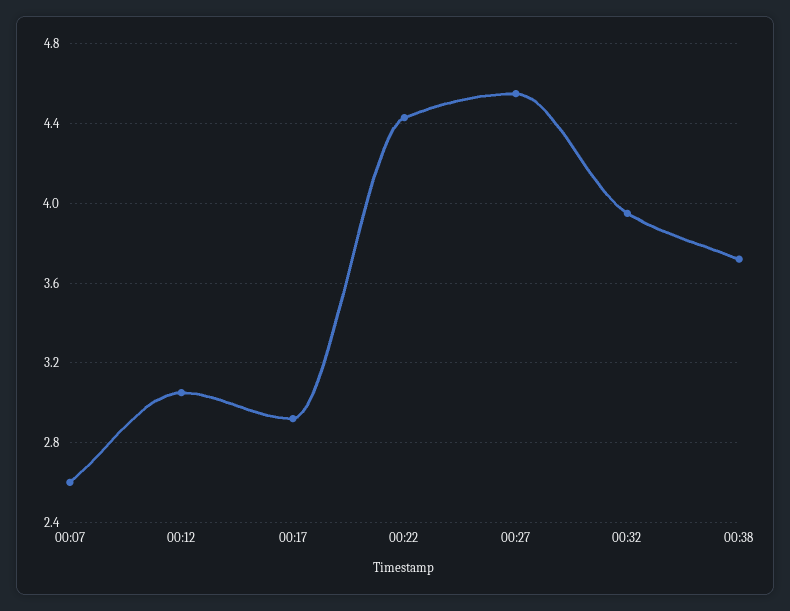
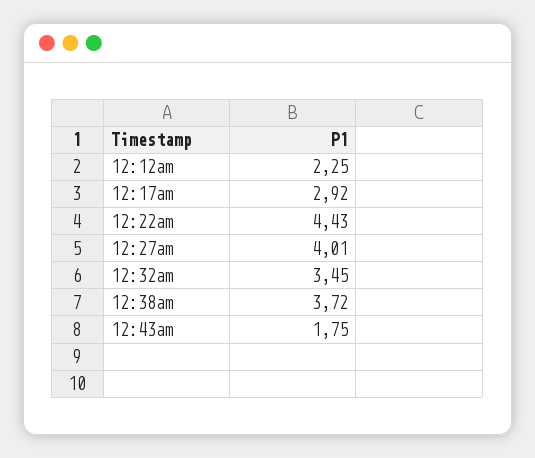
00:07: 2.6 -> none
00:12: 3.05 -> 2.25
00:27: 4.55 -> 4.01
00:32: 3.95 -> 3.45
12:43am: none -> 1.75

